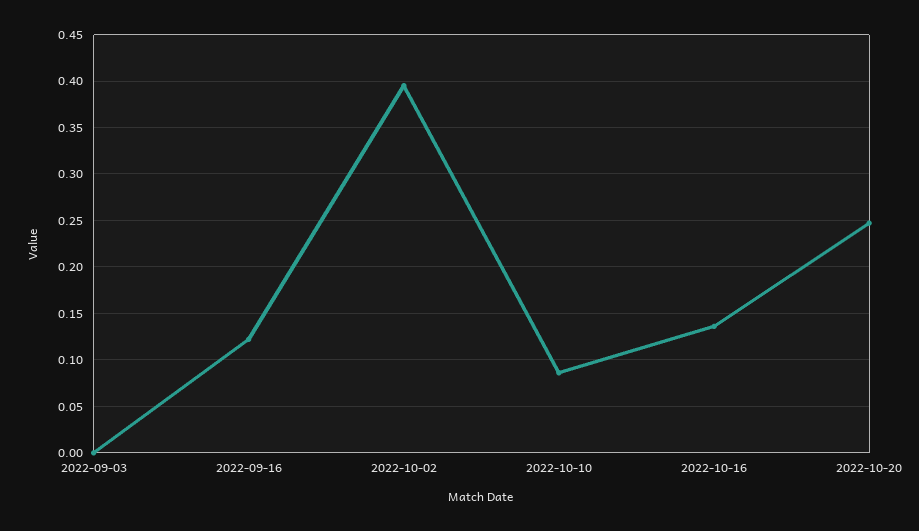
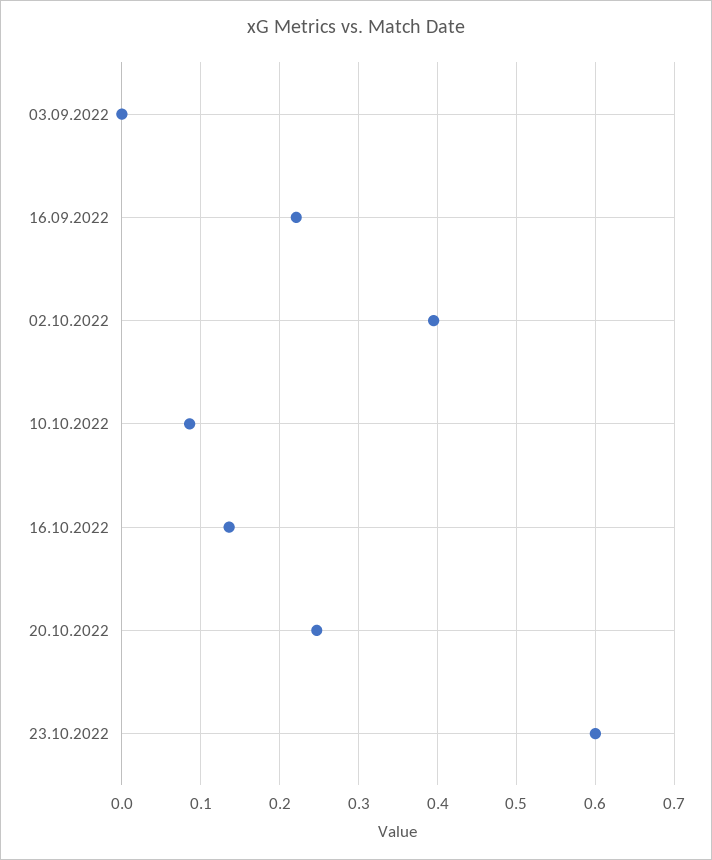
2022-09-16: 0.12 -> 0.22
23.10.2022: none -> 0.6

